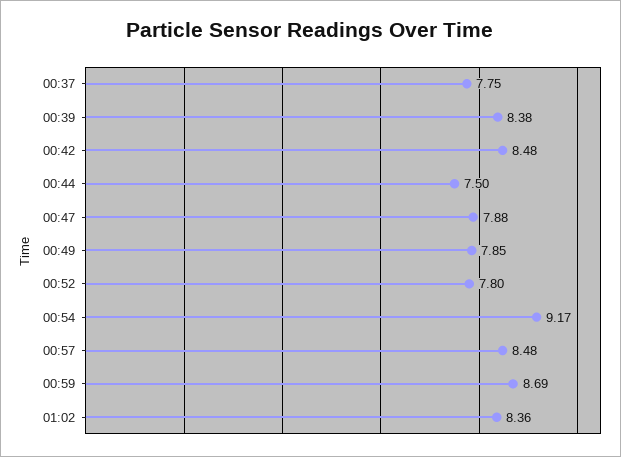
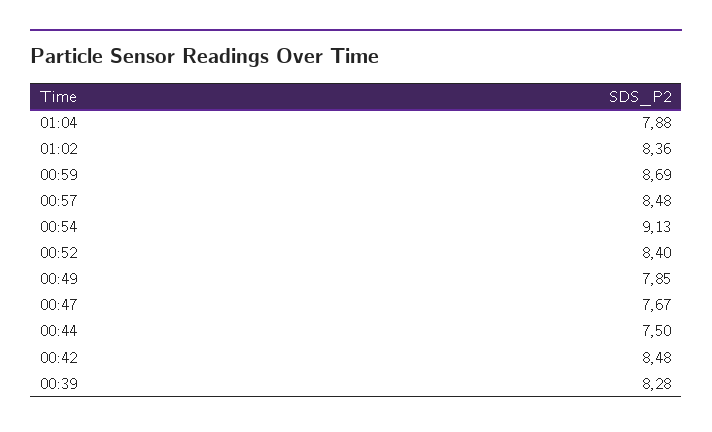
00:37: 7.75 -> none
00:39: 8.38 -> 8.28
00:47: 7.88 -> 7.67
00:52: 7.8 -> 8.4
00:54: 9.17 -> 9.13
01:04: none -> 7.88

